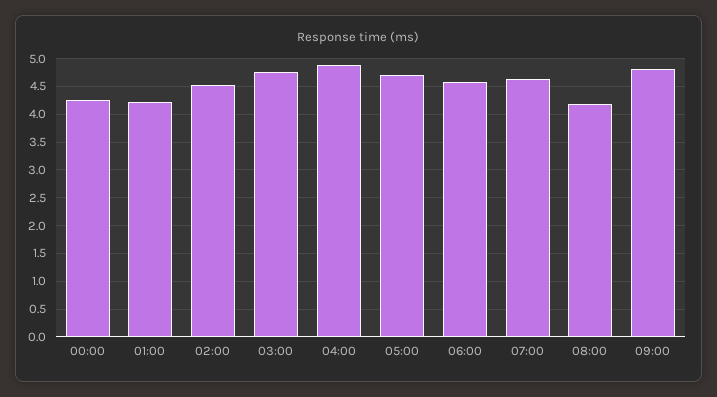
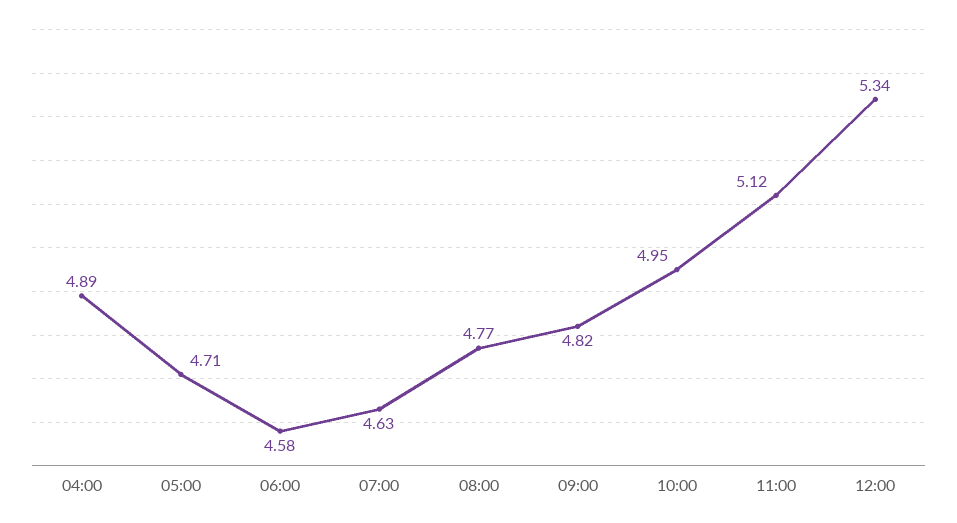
00:00: 4.25 -> none
01:00: 4.25 -> none
02:00: 4.5 -> none
03:00: 4.75 -> none
08:00: 4.25 -> 4.77
10:00: none -> 4.95
11:00: none -> 5.12
12:00: none -> 5.34

